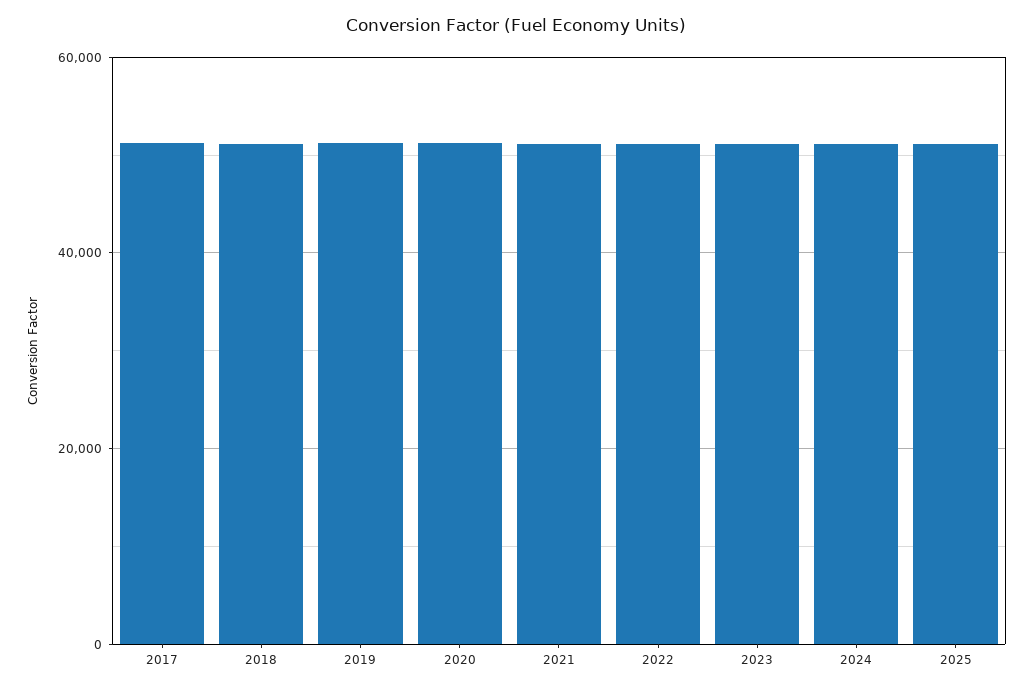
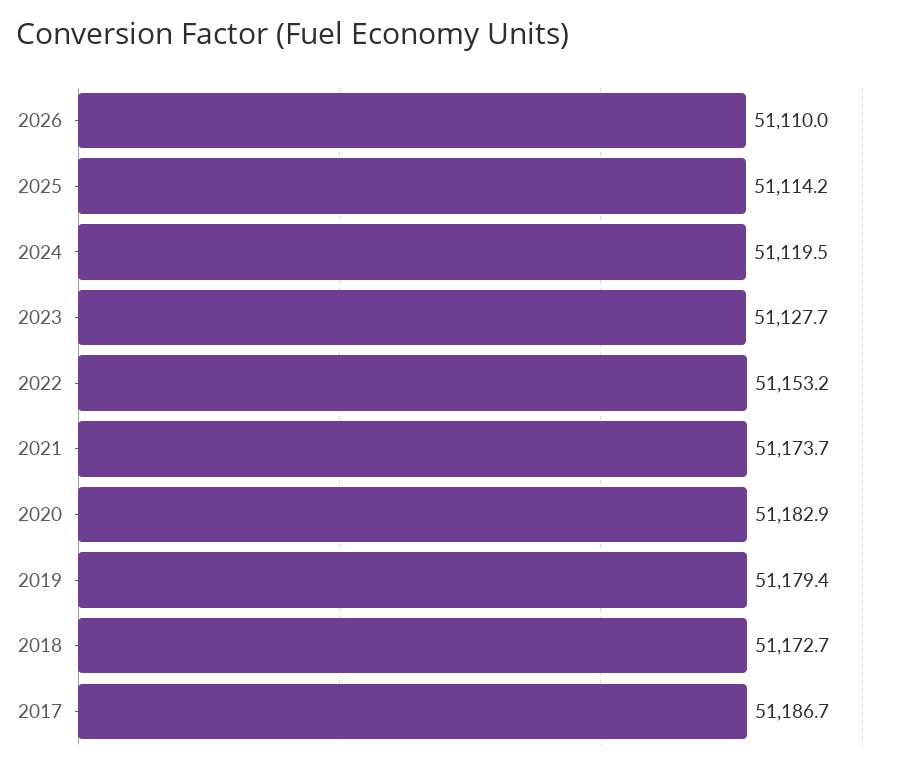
2026: none -> 51110

